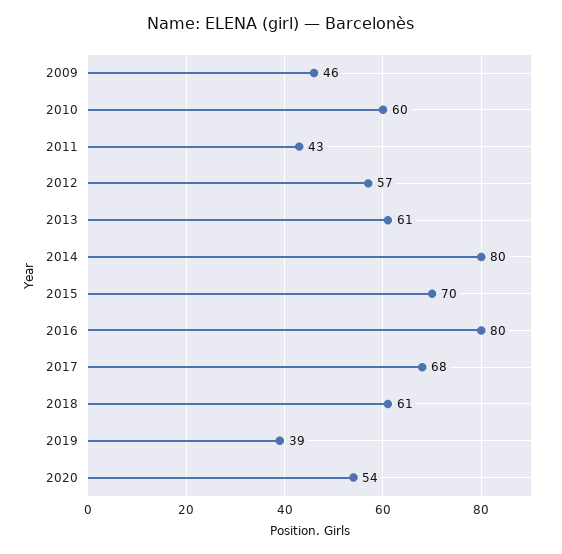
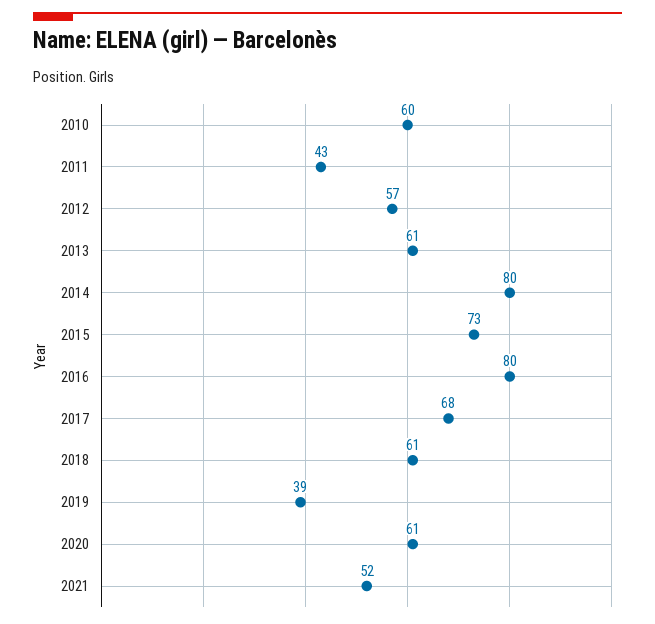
2009: 46 -> none
2015: 70 -> 73
2020: 54 -> 61
2021: none -> 52

